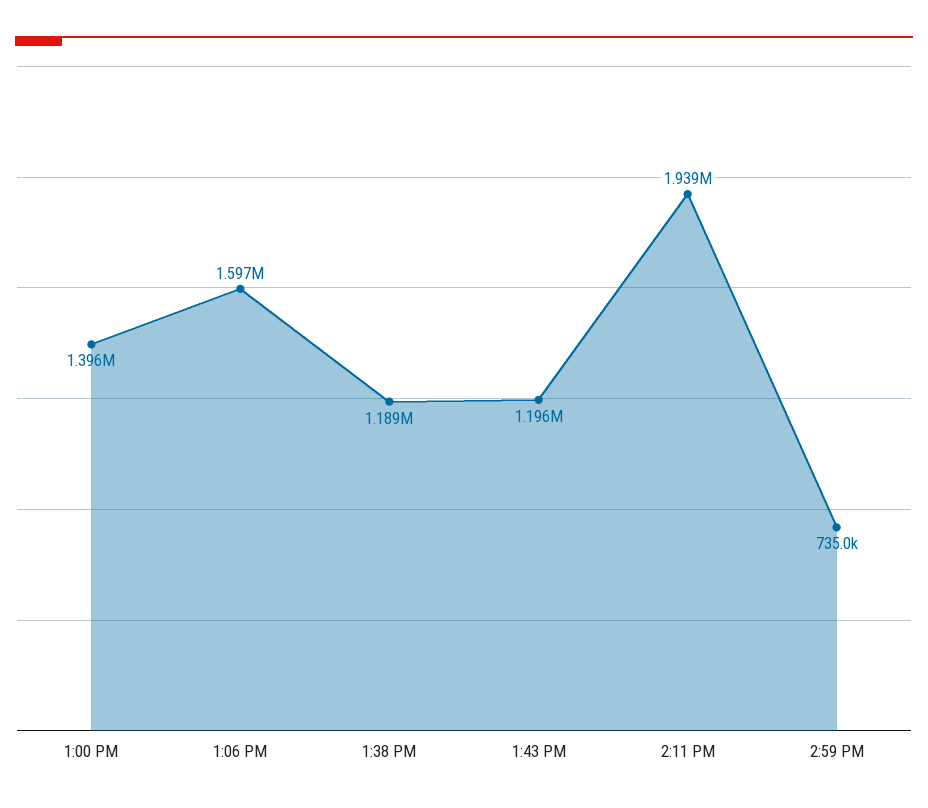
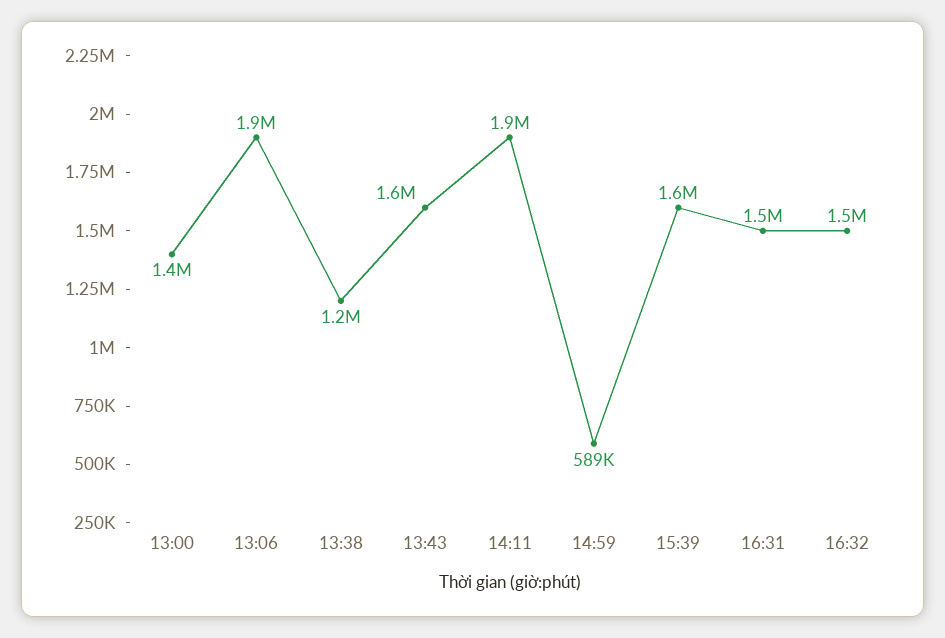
1:06 PM: 1597000 -> 1900000
1:43 PM: 1196000 -> 1600000
2:59 PM: 735000 -> 589000
15:39: none -> 1600000
16:31: none -> 1500000
16:32: none -> 1500000

